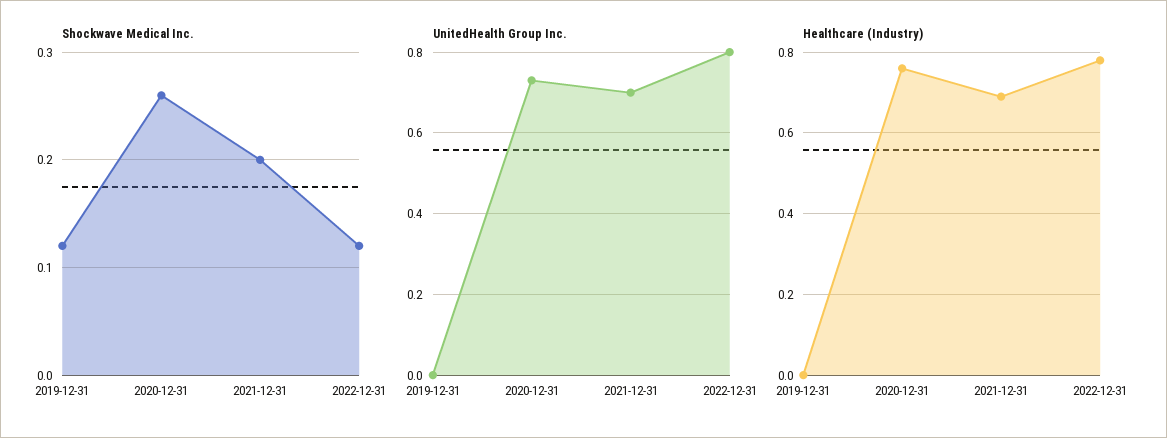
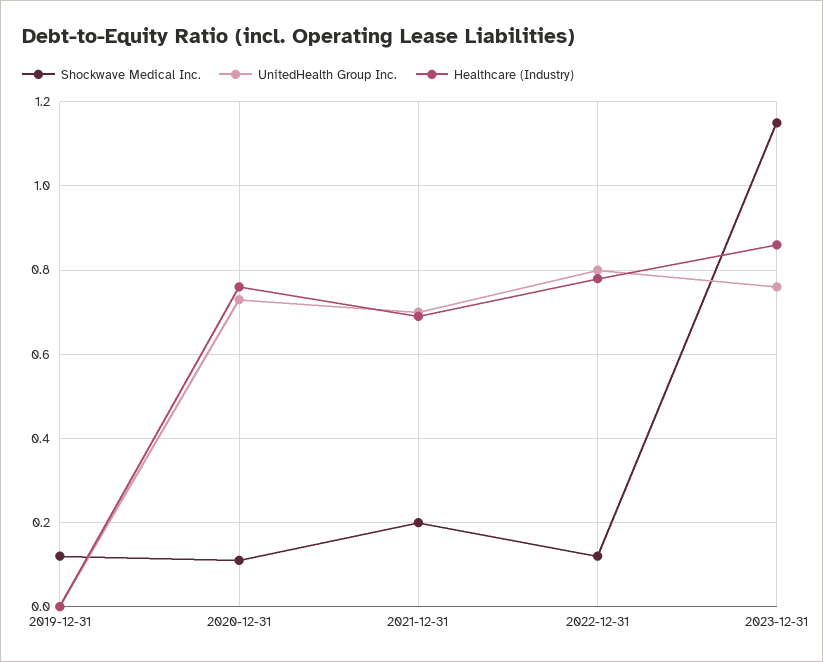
Shockwave Medical Inc., 2020-12-31: 0.26 -> 0.1
Shockwave Medical Inc., 2023-12-31: none -> 1.15
UnitedHealth Group Inc., 2023-12-31: none -> 0.75
Healthcare (Industry), 2023-12-31: none -> 0.85

